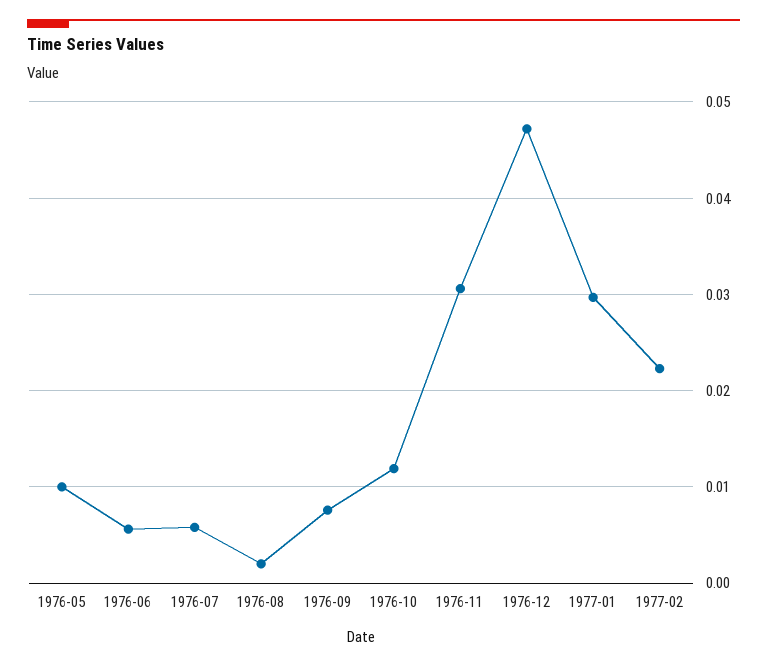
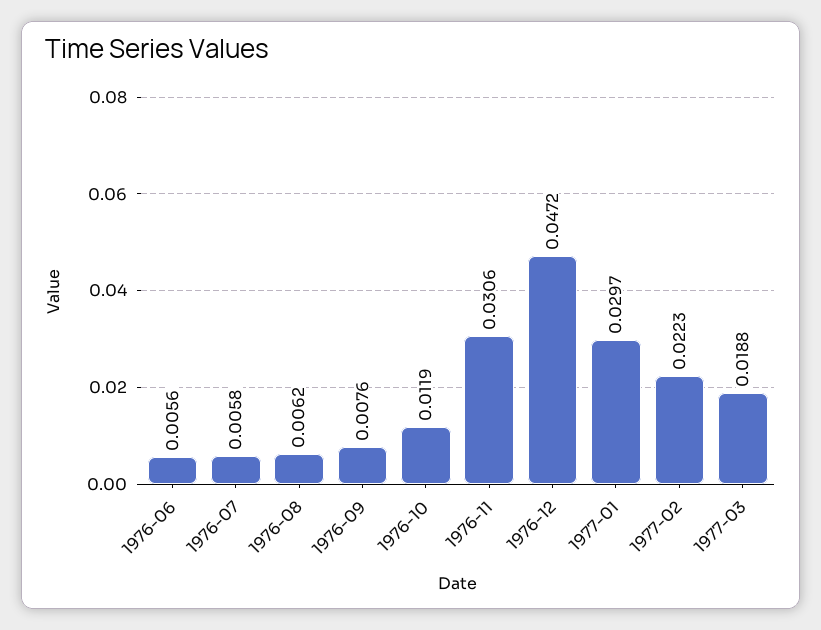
1976-05: 0.01 -> none
1976-08: 0.002 -> 0.0062
1977-03: none -> 0.0188

